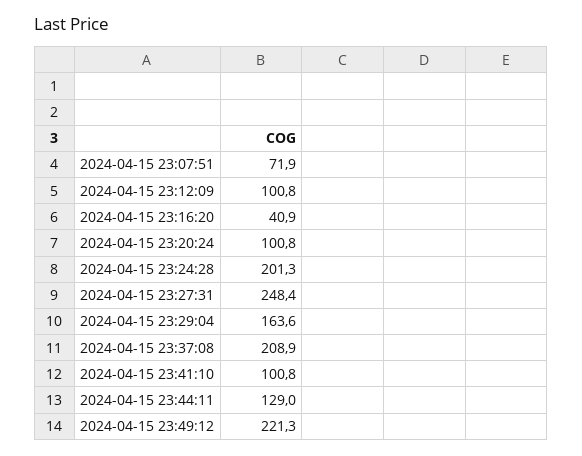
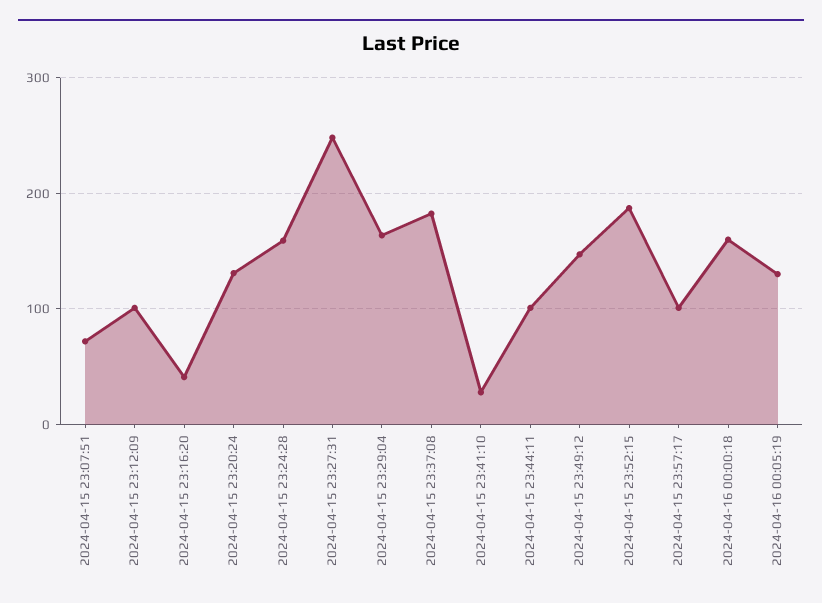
2024-04-15 23:20:24: 100.8 -> 130
2024-04-15 23:24:28: 201.3 -> 160
2024-04-15 23:37:08: 208.9 -> 180
2024-04-15 23:41:10: 100.8 -> 30
2024-04-15 23:44:11: 129 -> 100
2024-04-15 23:49:12: 221.3 -> 150
2024-04-15 23:52:15: none -> 190
2024-04-15 23:57:17: none -> 100
2024-04-16 00:00:18: none -> 160
2024-04-16 00:05:19: none -> 130

